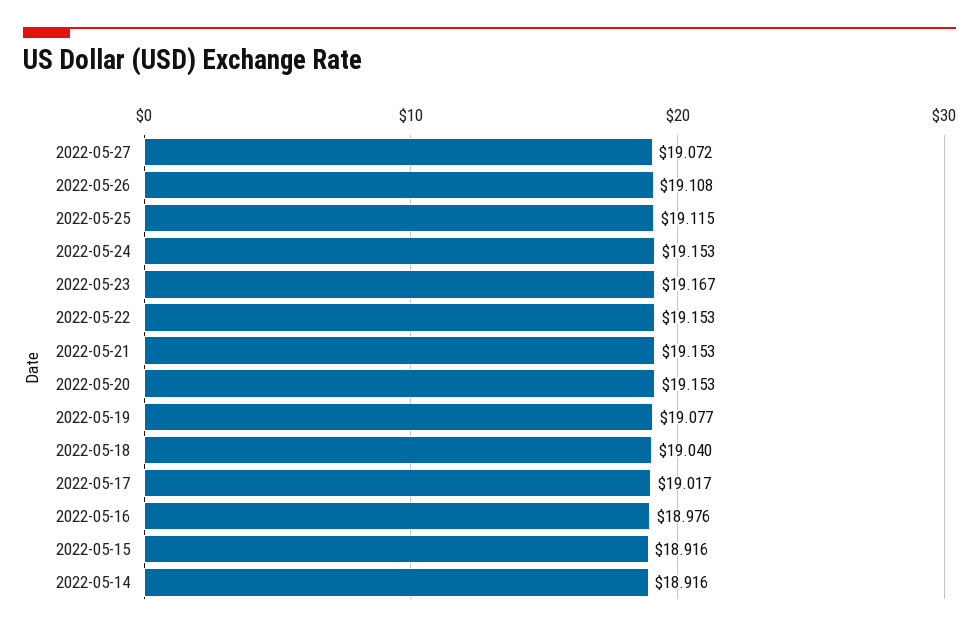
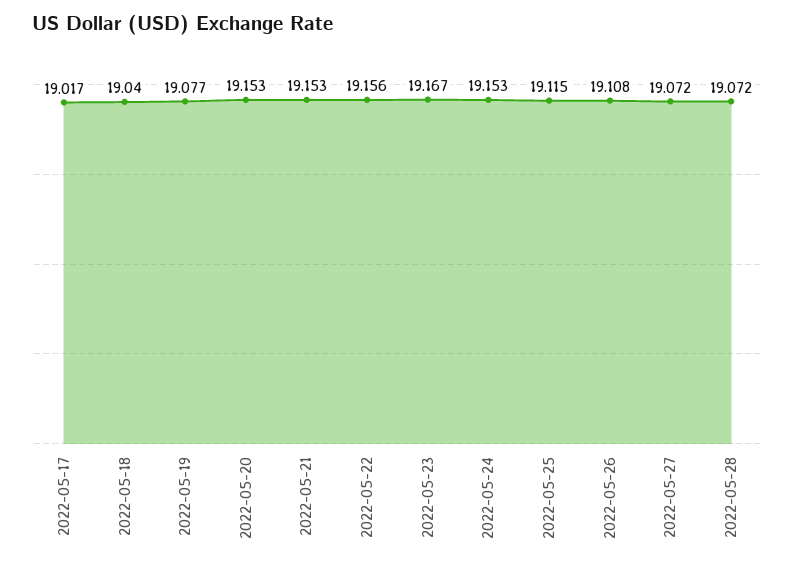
2022-05-22: 19.153 -> 19.156
2022-05-16: 18.976 -> none
2022-05-15: 18.916 -> none
2022-05-14: 18.916 -> none
2022-05-28: none -> 19.072

